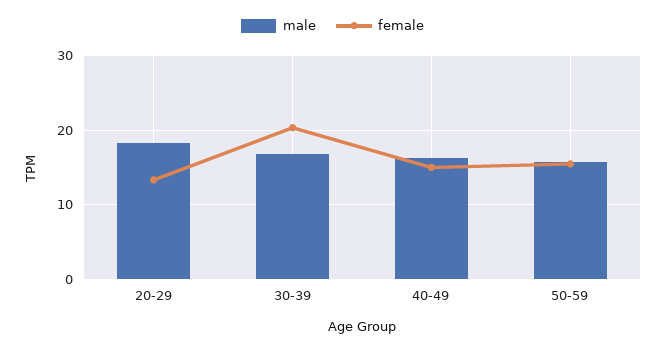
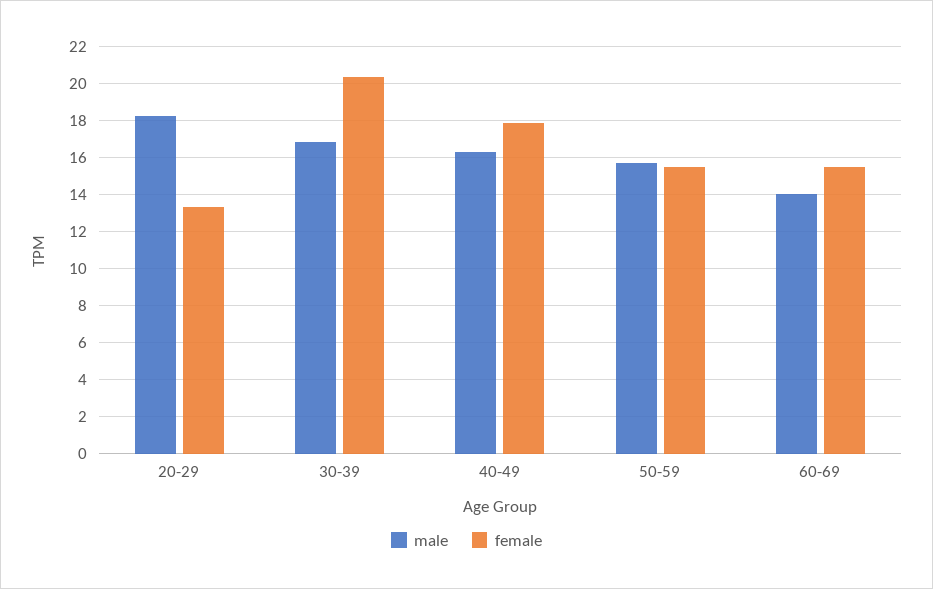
female, 40-49: 15 -> 18
male, 60-69: none -> 14
female, 60-69: none -> 15.5

